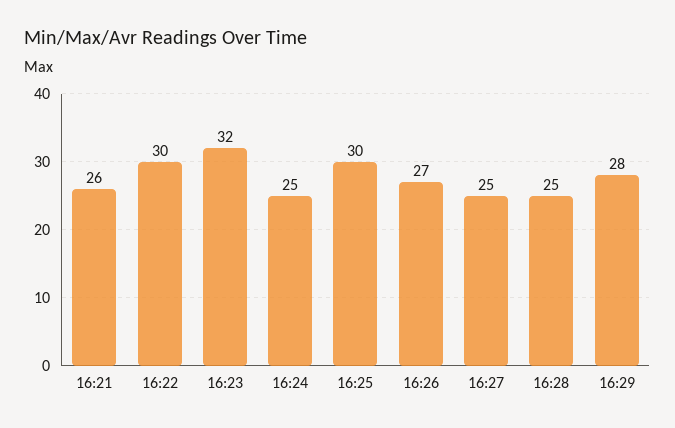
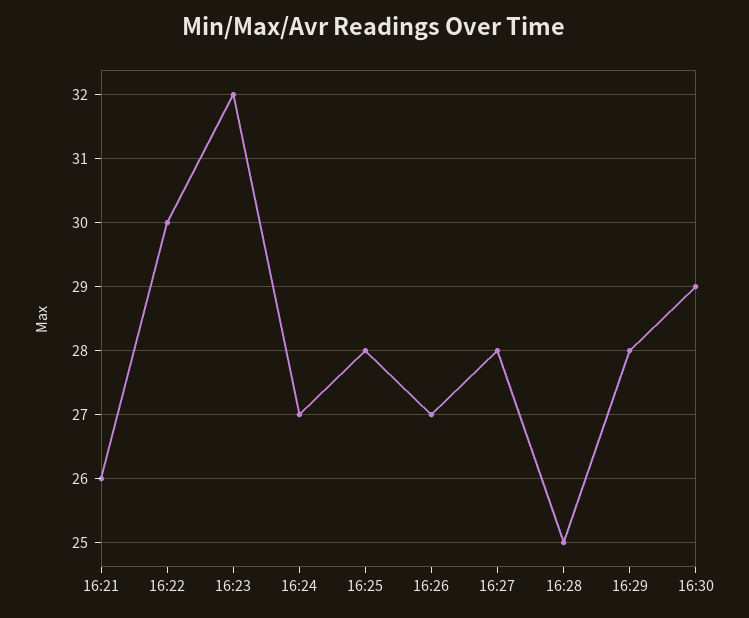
16:24: 25 -> 27
16:25: 30 -> 28
16:27: 25 -> 28
16:30: none -> 29

